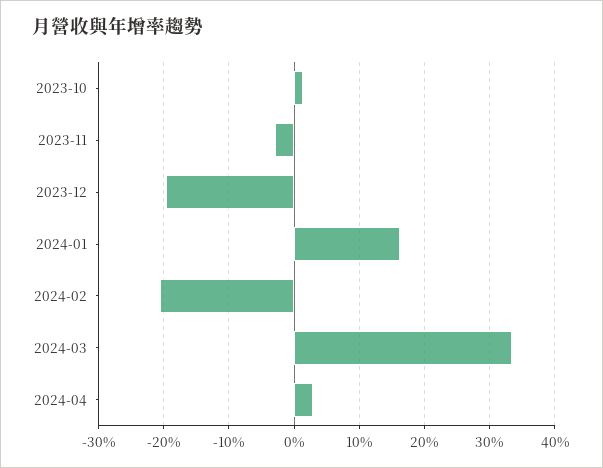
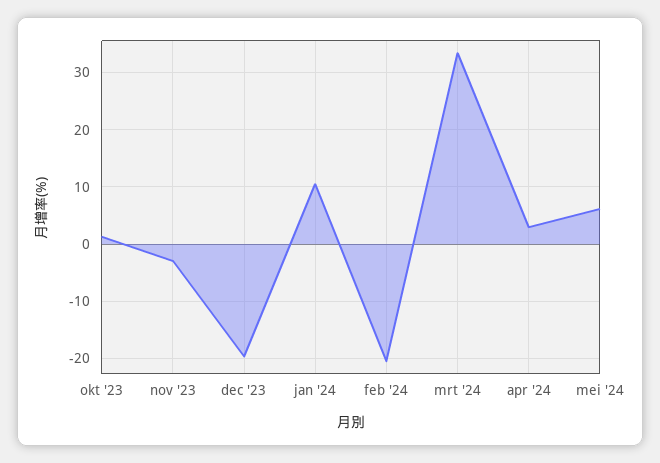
2024-01: 16 -> 10
mei '24: none -> 6

